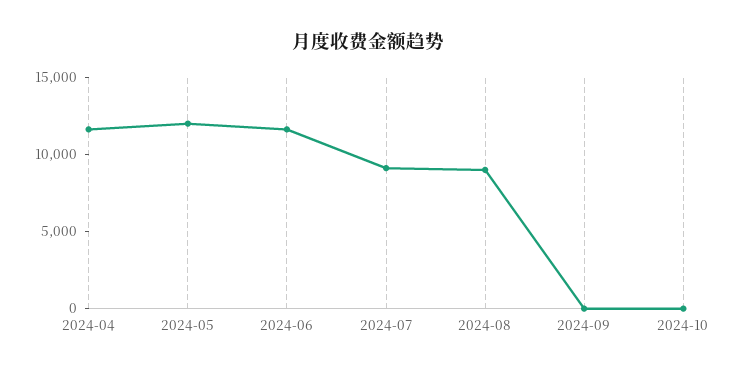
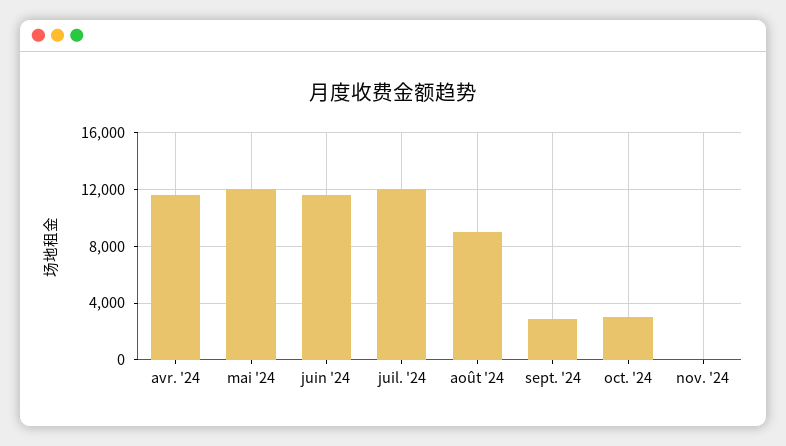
2024-07: 9000 -> 12000
2024-09: 0 -> 3000
2024-10: 0 -> 3000
nov. '24: none -> 0

